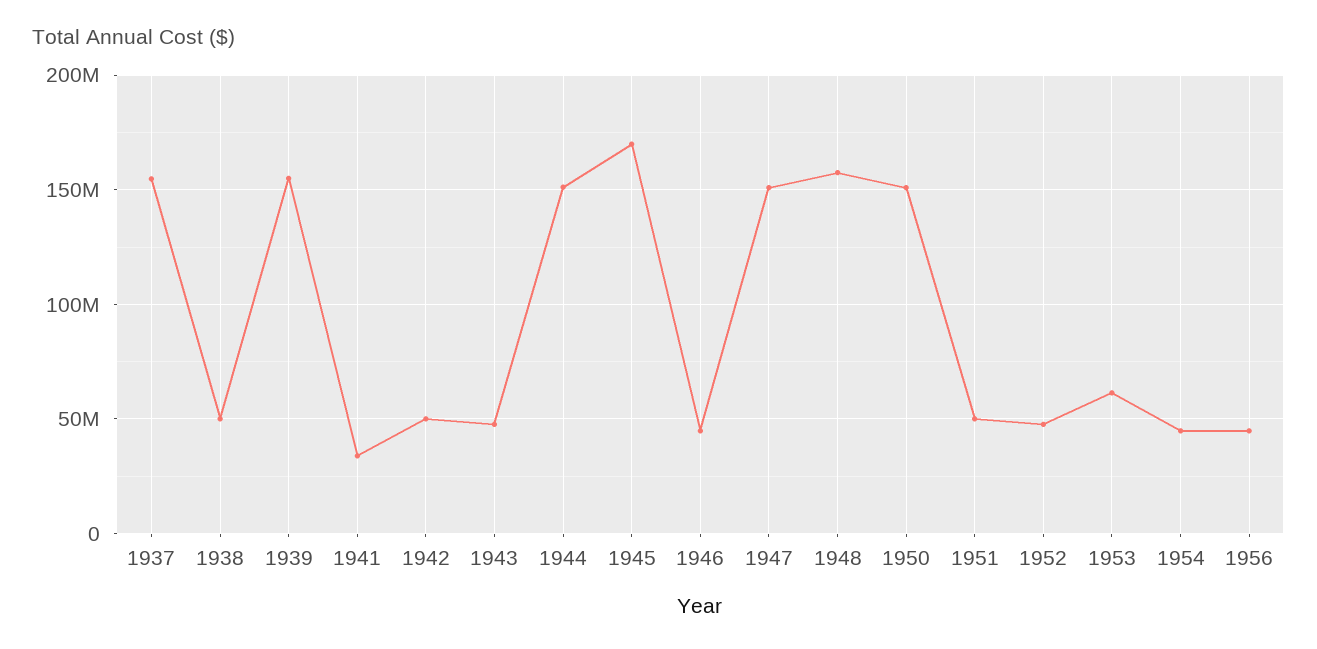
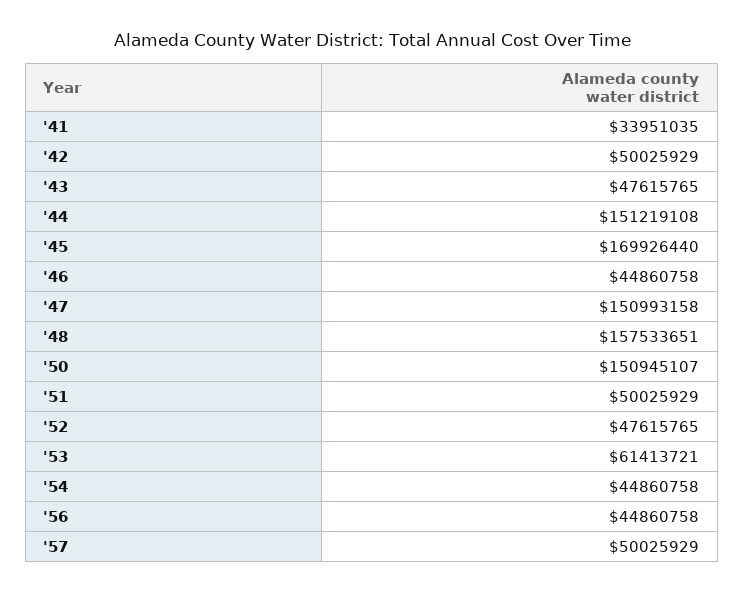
1937: 155000000 -> none
1938: 50000000 -> none
1939: 155000000 -> none
'57: none -> 50025929

